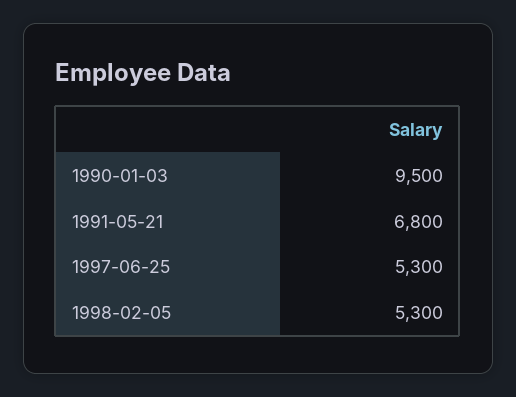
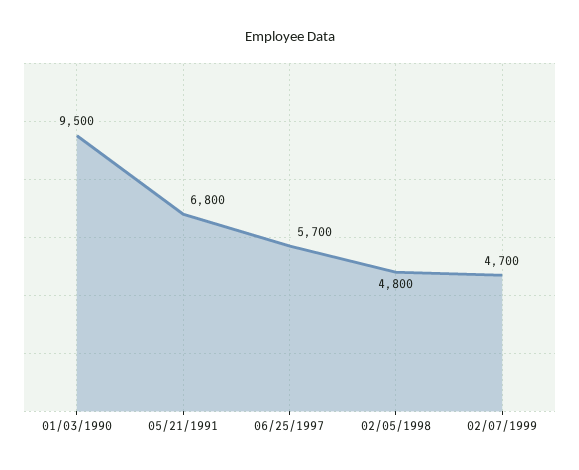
1997-06-25: 5300 -> 5700
1998-02-05: 5300 -> 4800
02/07/1999: none -> 4700

